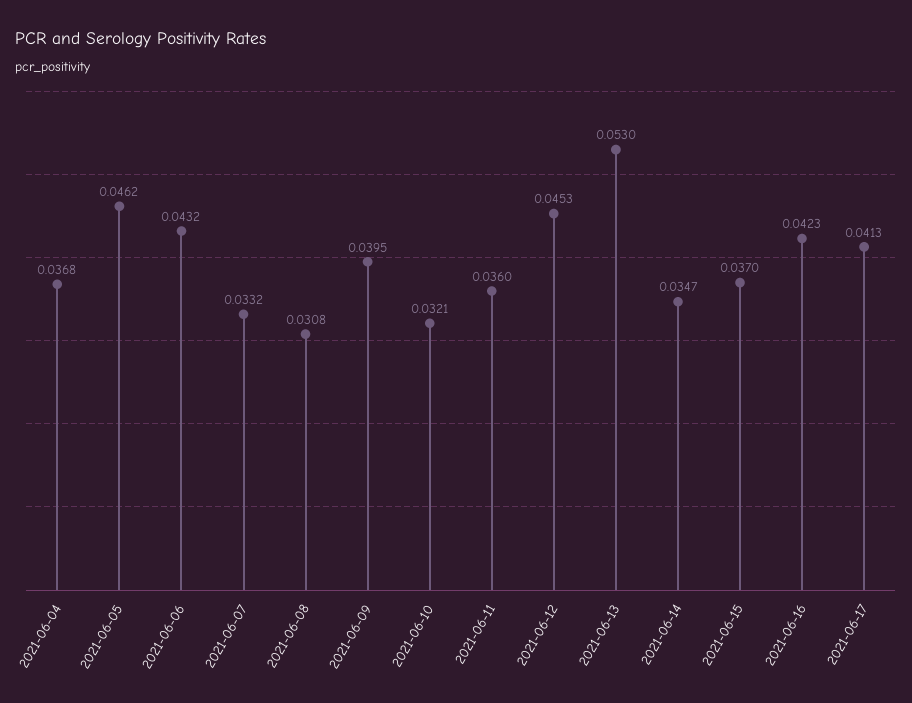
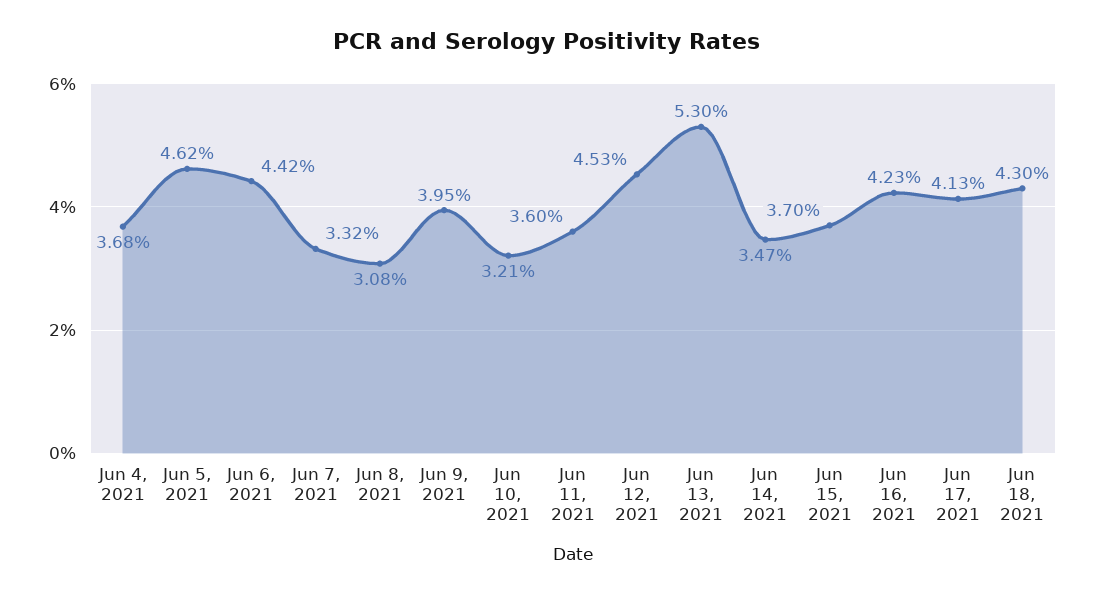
2021-06-06: 0.0432 -> 0.0442
Jun 18, 2021: none -> 0.043

